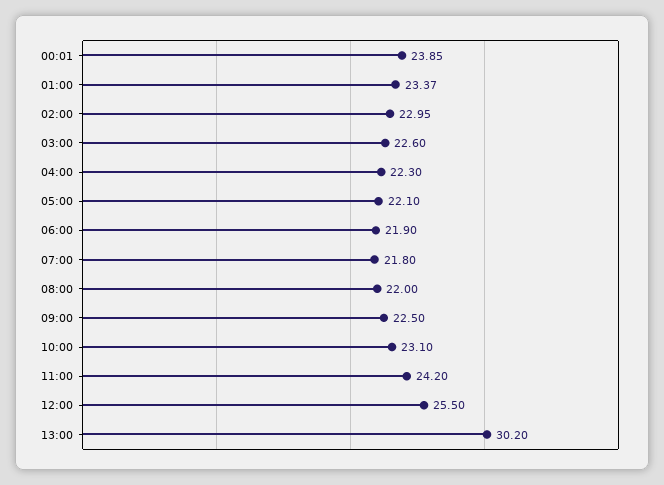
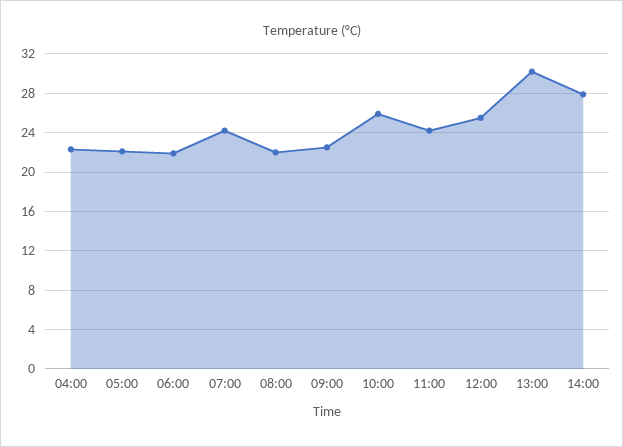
00:01: 23.85 -> none
01:00: 23.37 -> none
02:00: 22.95 -> none
03:00: 22.6 -> none
07:00: 21.8 -> 24
10:00: 23.1 -> 26
14:00: none -> 28

